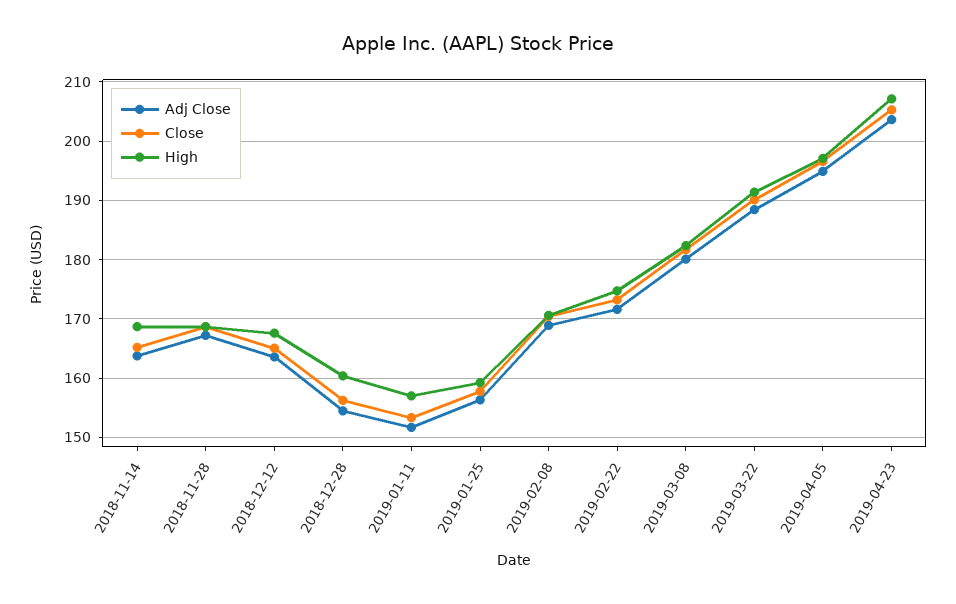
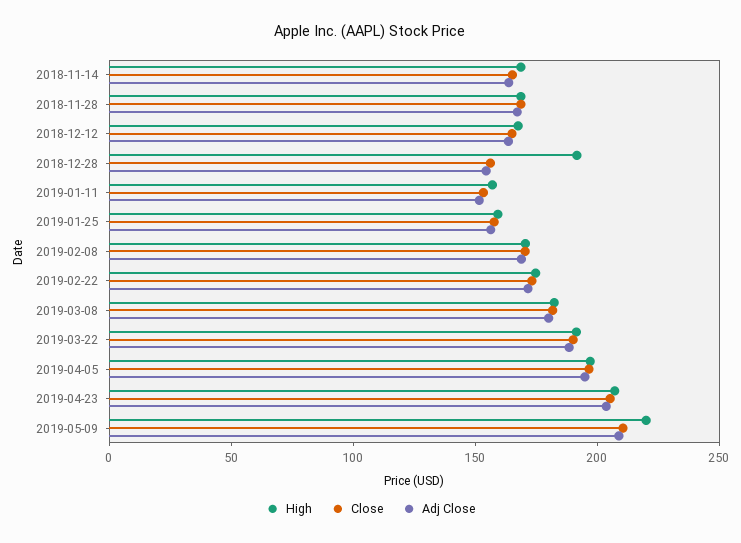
High, 2018-12-28: 160 -> 190
High, 2019-05-09: none -> 220
Close, 2019-05-09: none -> 210
Adj Close, 2019-05-09: none -> 210

